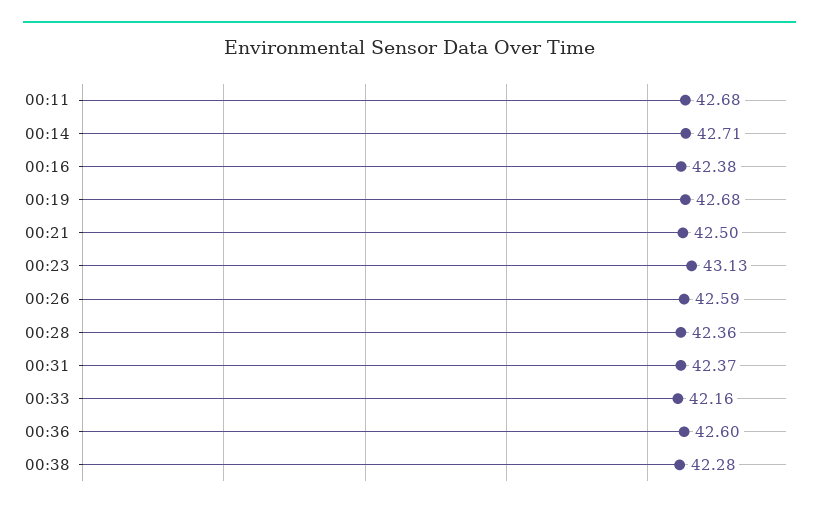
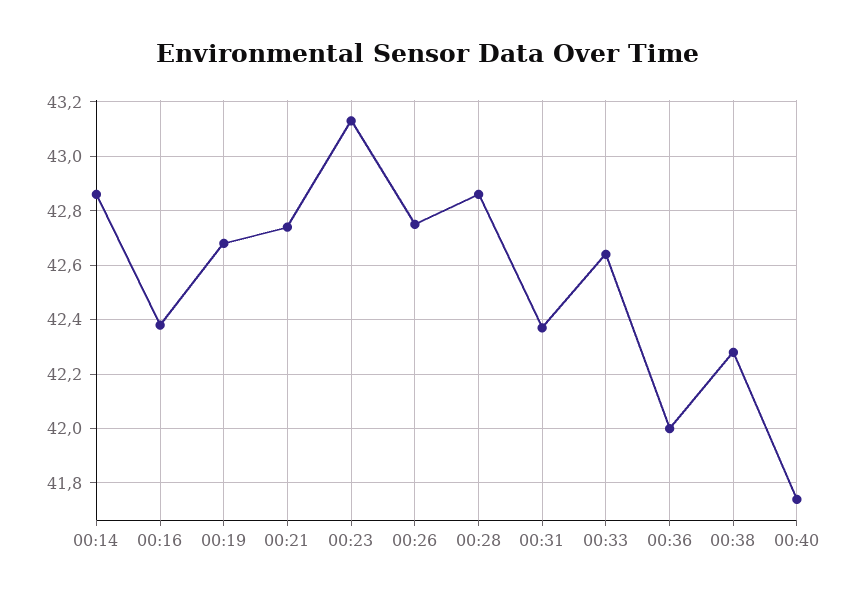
00:11: 42.68 -> none
00:14: 42.71 -> 42.85
00:21: 42.5 -> 42.75
00:26: 42.59 -> 42.75
00:28: 42.36 -> 42.85
00:33: 42.16 -> 42.65
00:36: 42.6 -> 42
00:40: none -> 41.75

